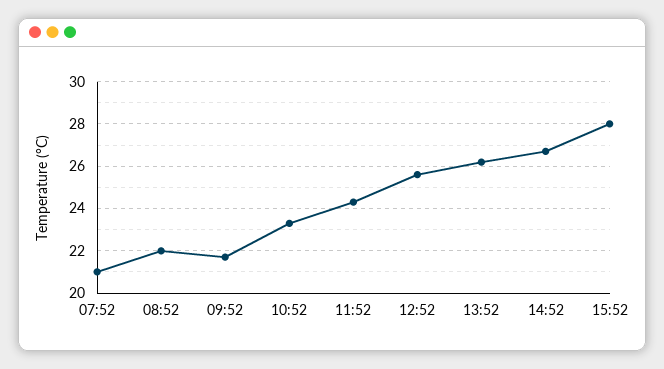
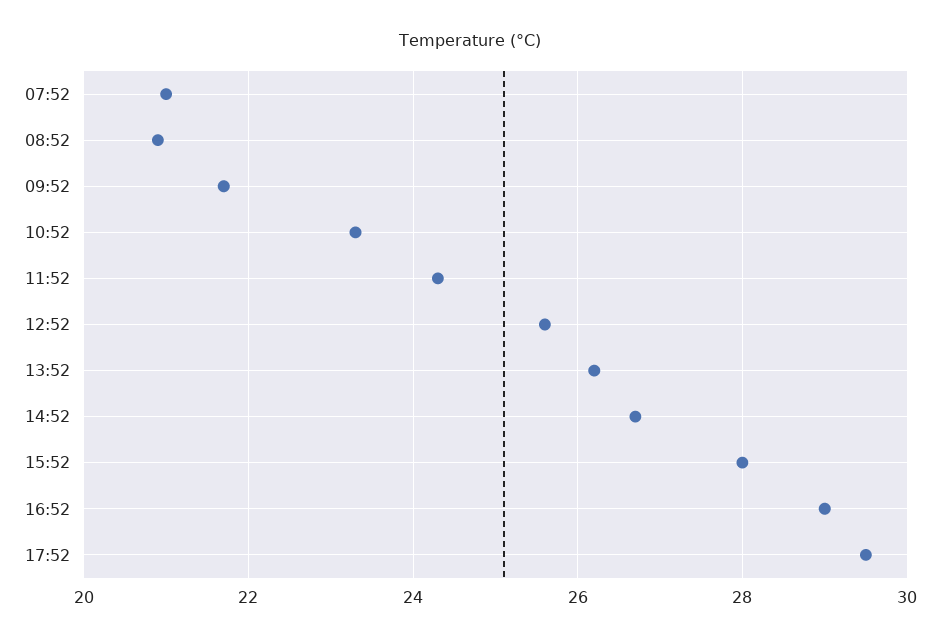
08:52: 22 -> 21
16:52: none -> 29
17:52: none -> 29.5

